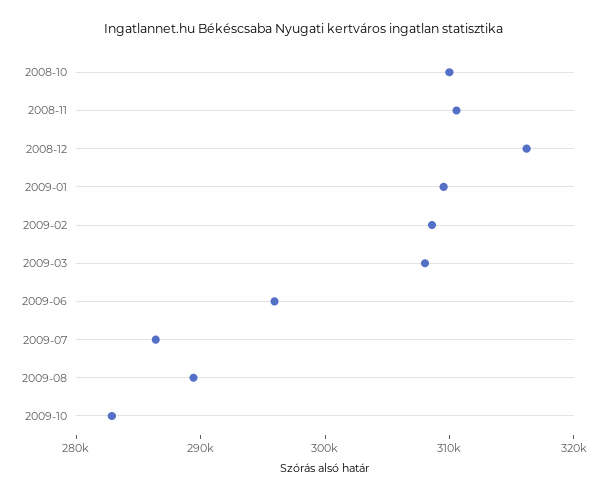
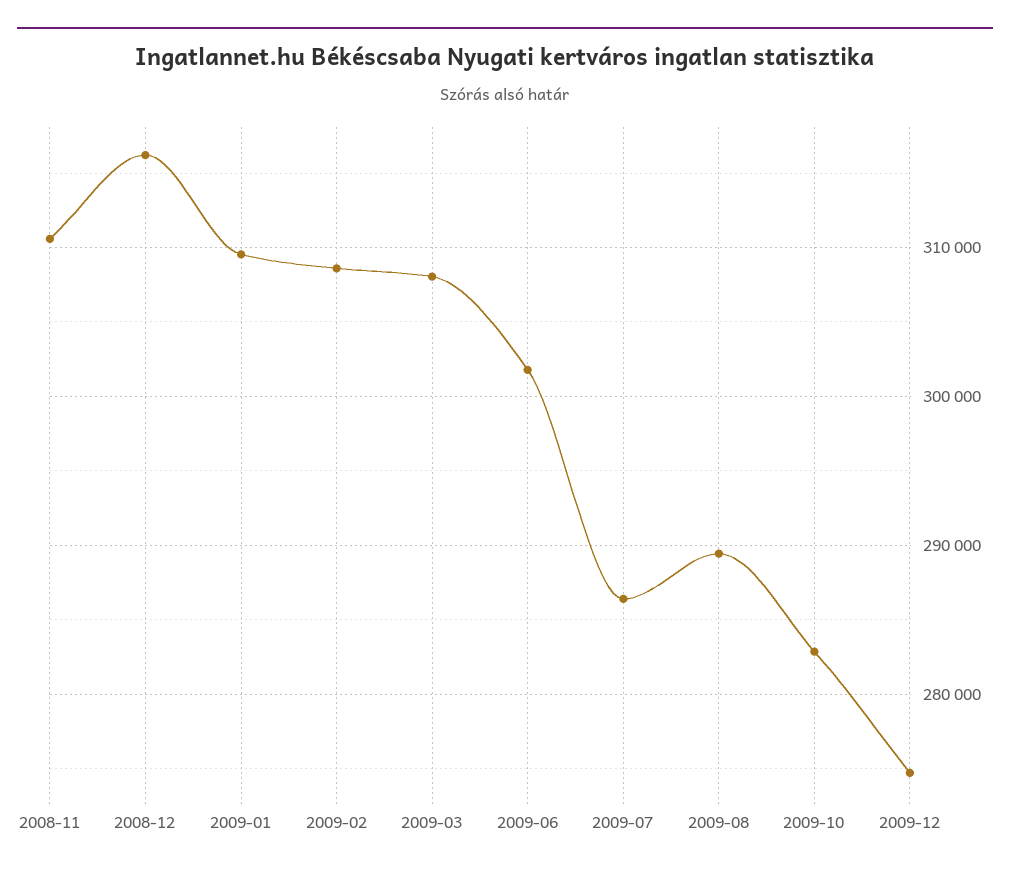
2008-10: 310000 -> none
2009-06: 296000 -> 302000
2009-12: none -> 275000

